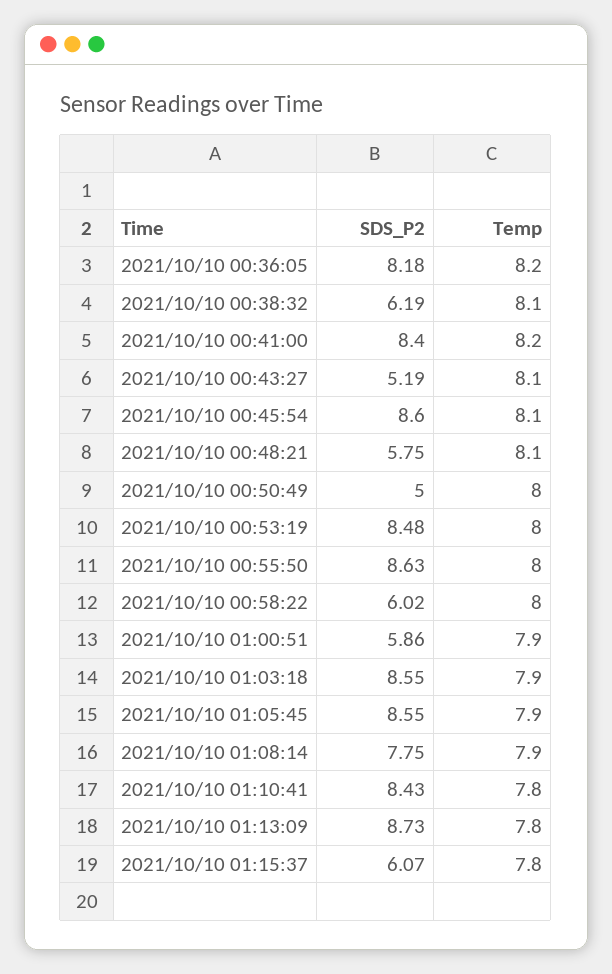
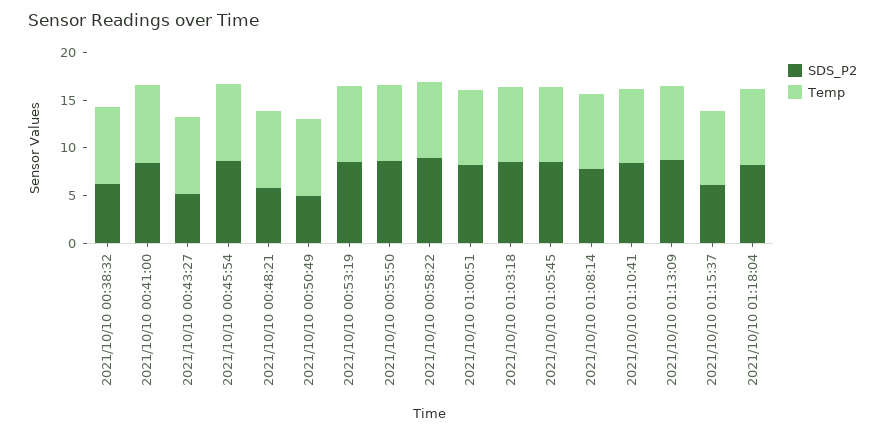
SDS_P2, 2021/10/10 00:36:05: 8.18 -> none
Temp, 2021/10/10 00:36:05: 8.2 -> none
SDS_P2, 2021/10/10 00:58:22: 6.02 -> 9
SDS_P2, 2021/10/10 01:00:51: 5.86 -> 8
SDS_P2, 2021/10/10 01:18:04: none -> 8
Temp, 2021/10/10 01:18:04: none -> 8

